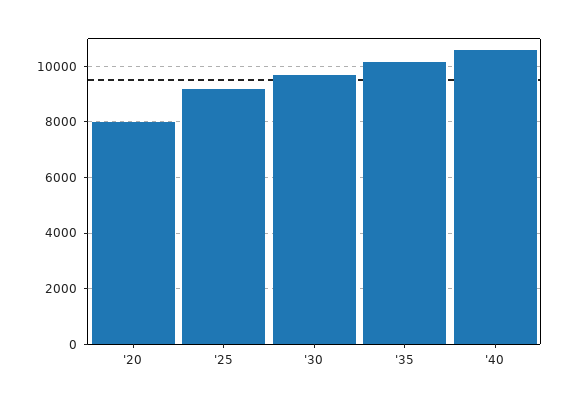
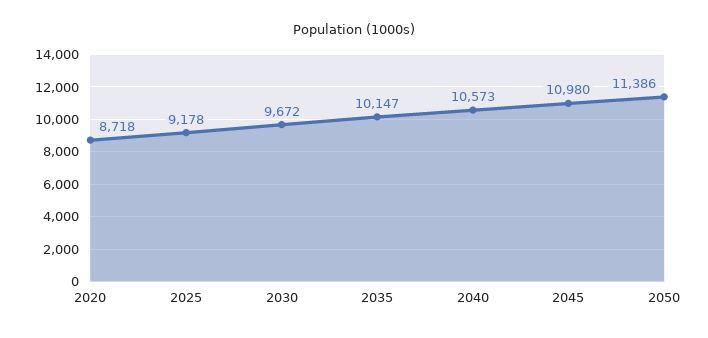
'20: 8000 -> 8718
2045: none -> 10980
2050: none -> 11386

